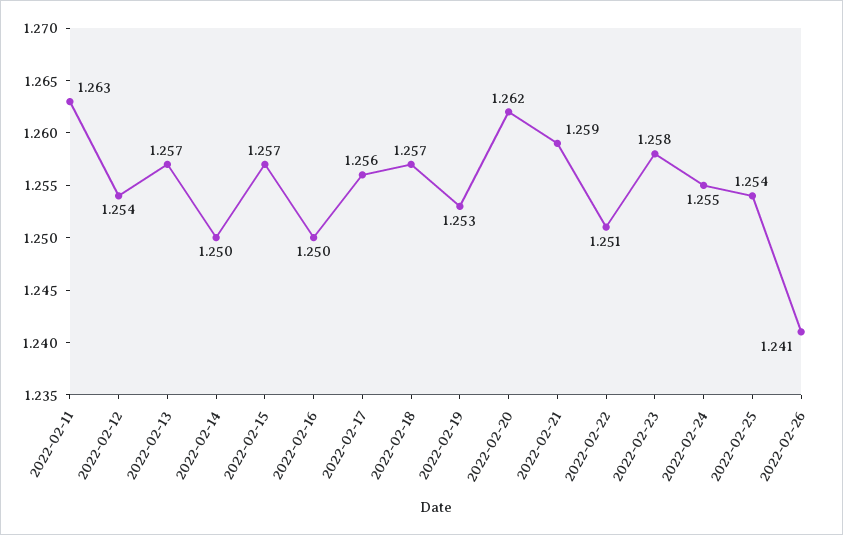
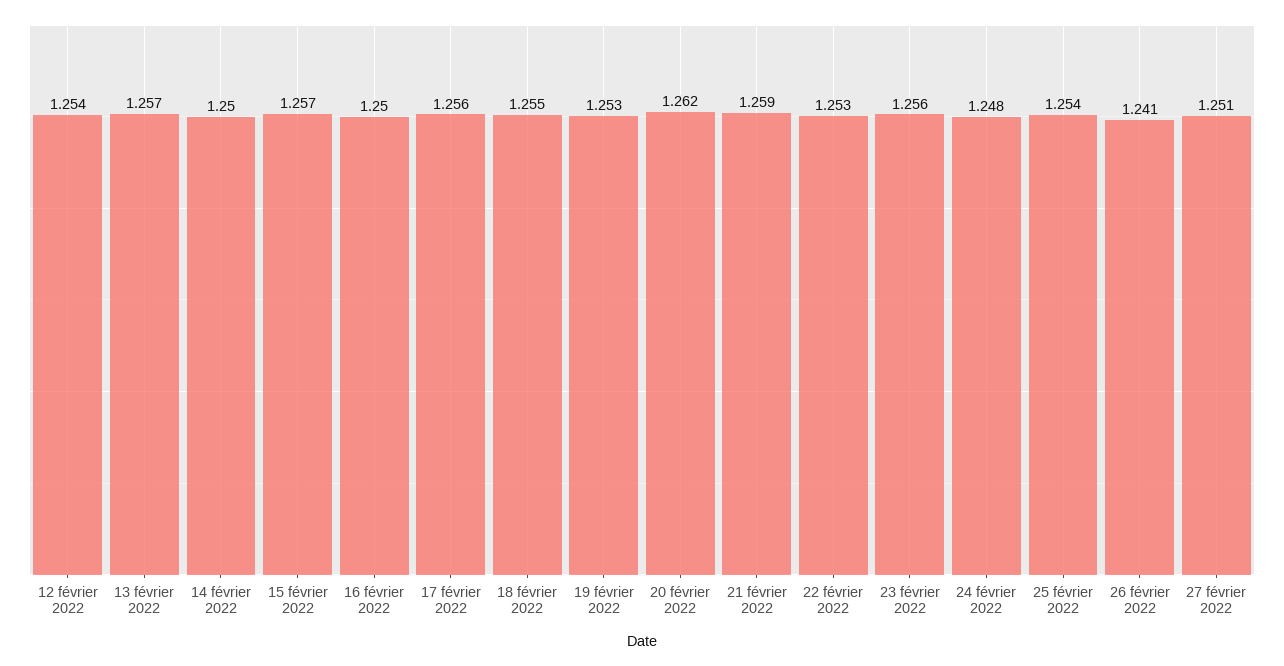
2022-02-11: 1.263 -> none
2022-02-18: 1.257 -> 1.255
2022-02-22: 1.251 -> 1.253
2022-02-23: 1.258 -> 1.256
2022-02-24: 1.255 -> 1.248
27 février 2022: none -> 1.251

